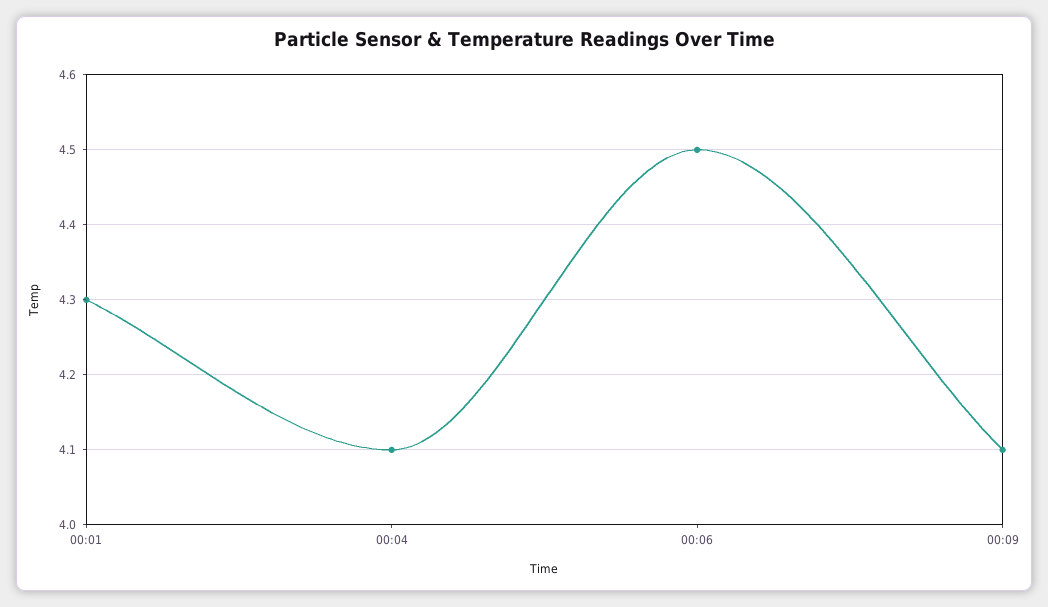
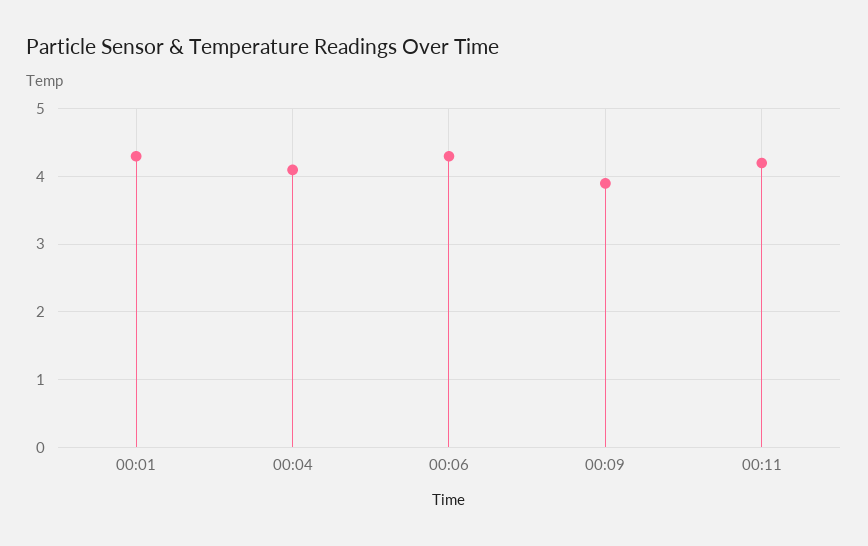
00:06: 4.5 -> 4.3
00:09: 4.1 -> 3.9
00:11: none -> 4.2

